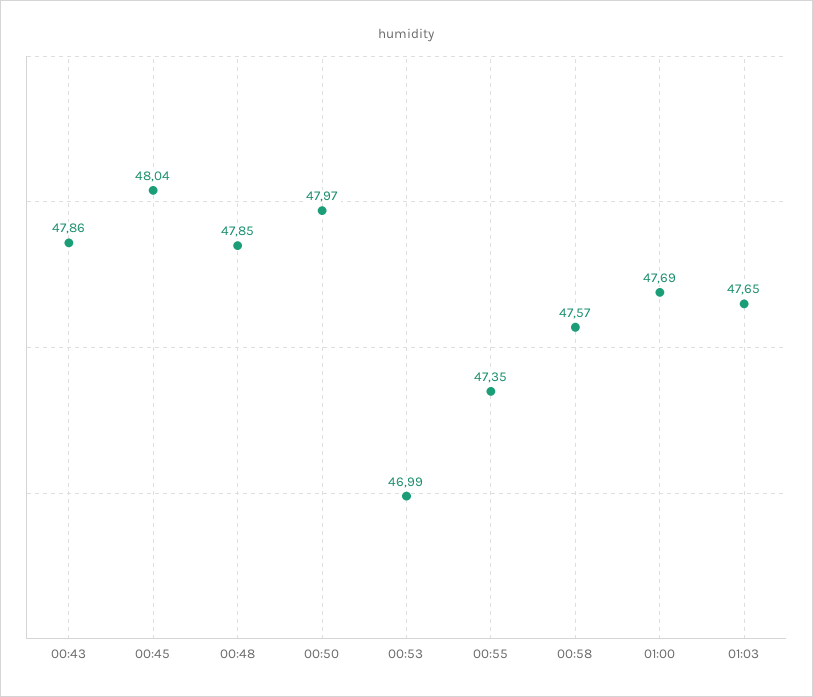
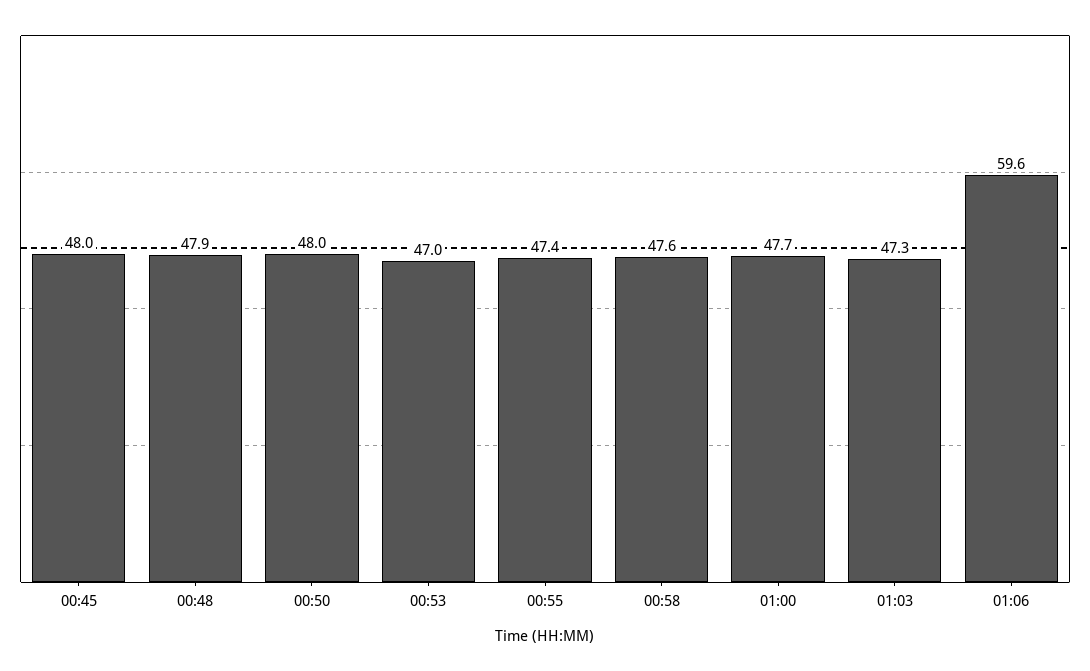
00:43: 47.86 -> none
01:03: 47.65 -> 47.3
01:06: none -> 59.6

